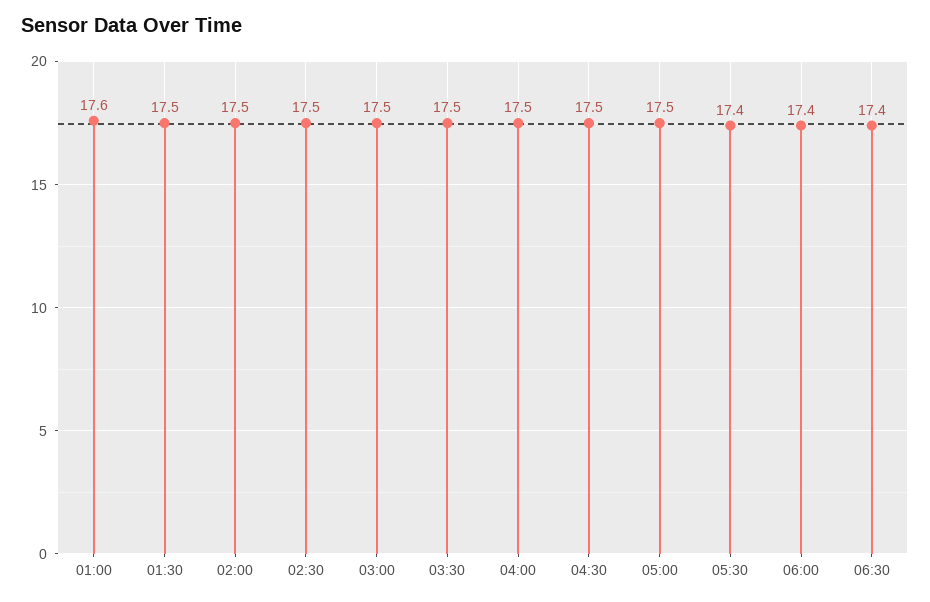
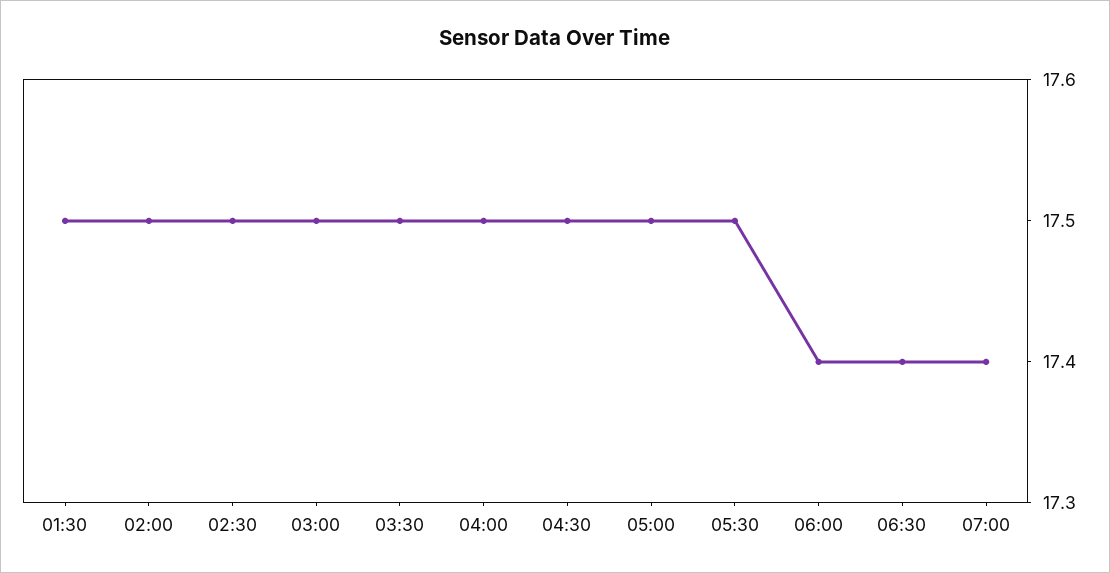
01:00: 17.6 -> none
05:30: 17.4 -> 17.5
07:00: none -> 17.4

